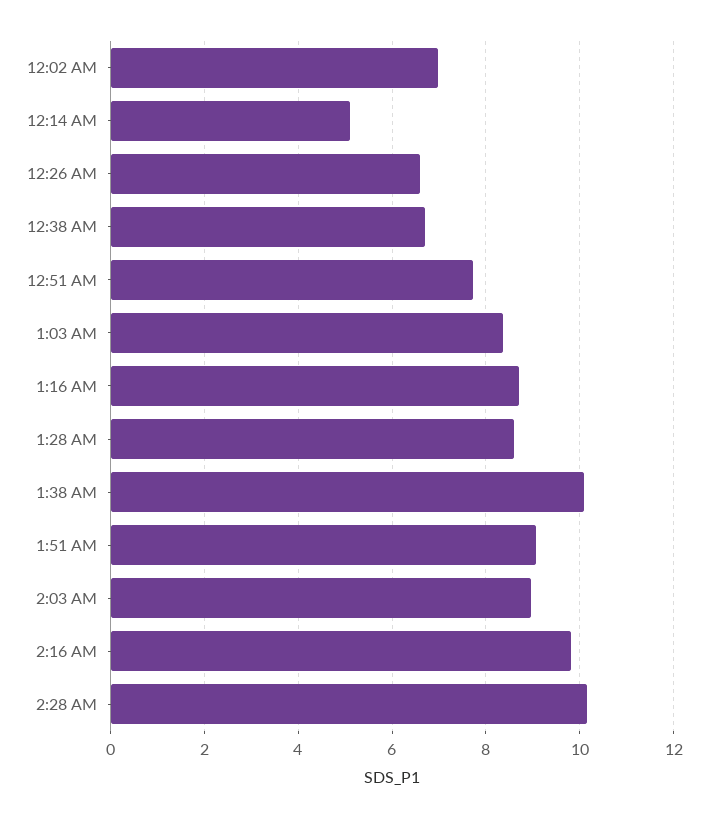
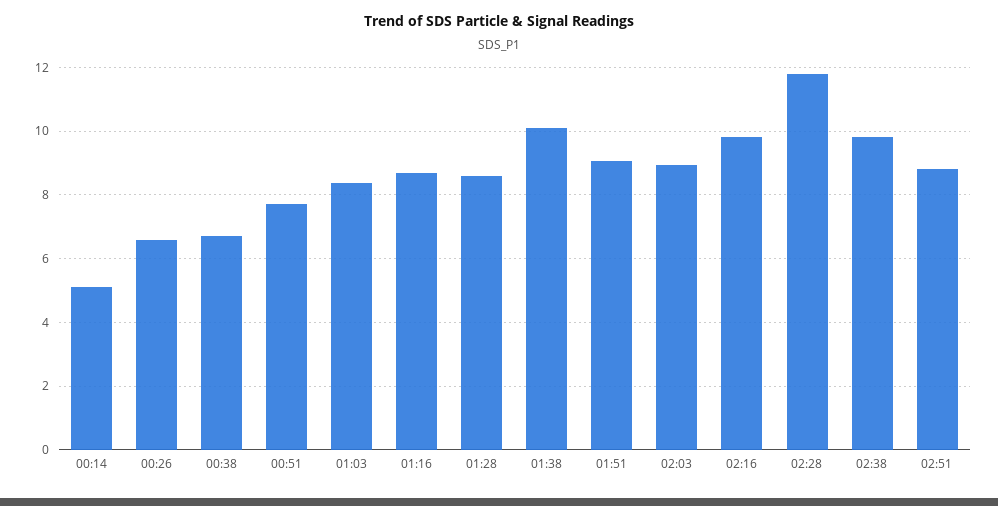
12:02 AM: 7 -> none
2:28 AM: 10.2 -> 11.8
02:38: none -> 9.8
02:51: none -> 8.8

